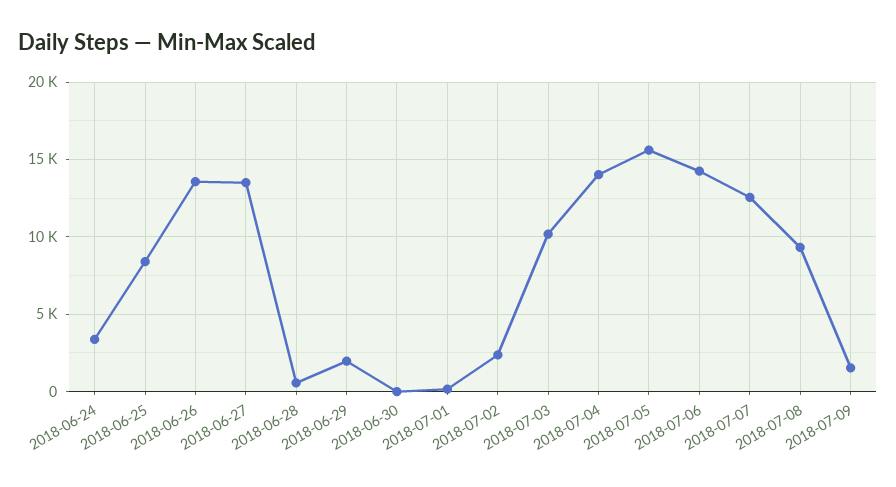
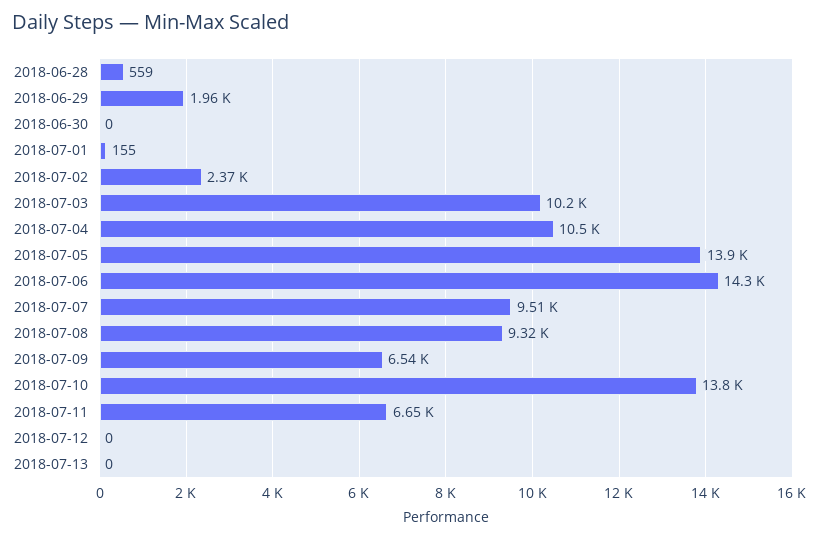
2018-06-24: 3500 -> none
2018-06-25: 8500 -> none
2018-06-26: 13500 -> none
2018-06-27: 13500 -> none
2018-07-04: 14000 -> 10500
2018-07-05: 15500 -> 13900
2018-07-07: 12500 -> 9510
2018-07-09: 1500 -> 6540
2018-07-10: none -> 13800
2018-07-11: none -> 6650
2018-07-12: none -> 0
2018-07-13: none -> 0

